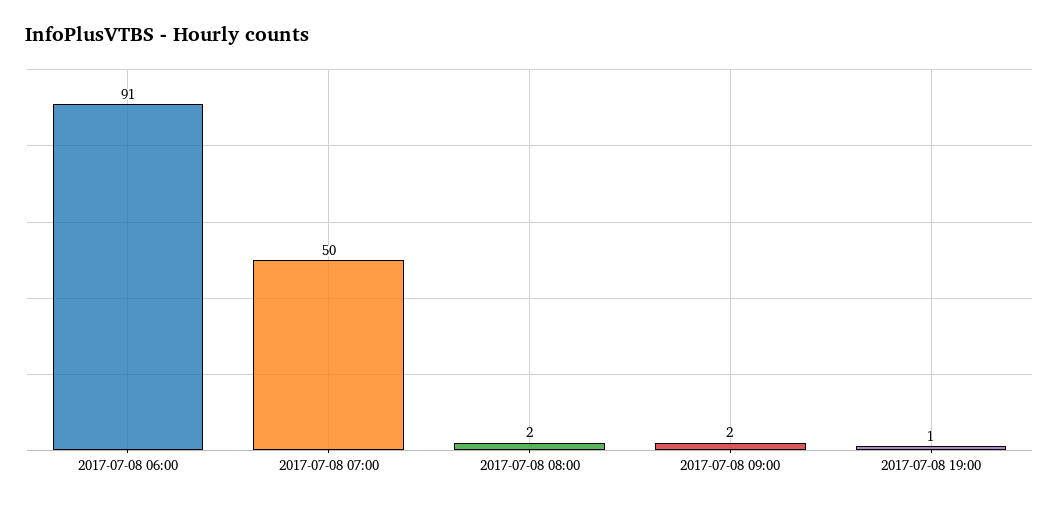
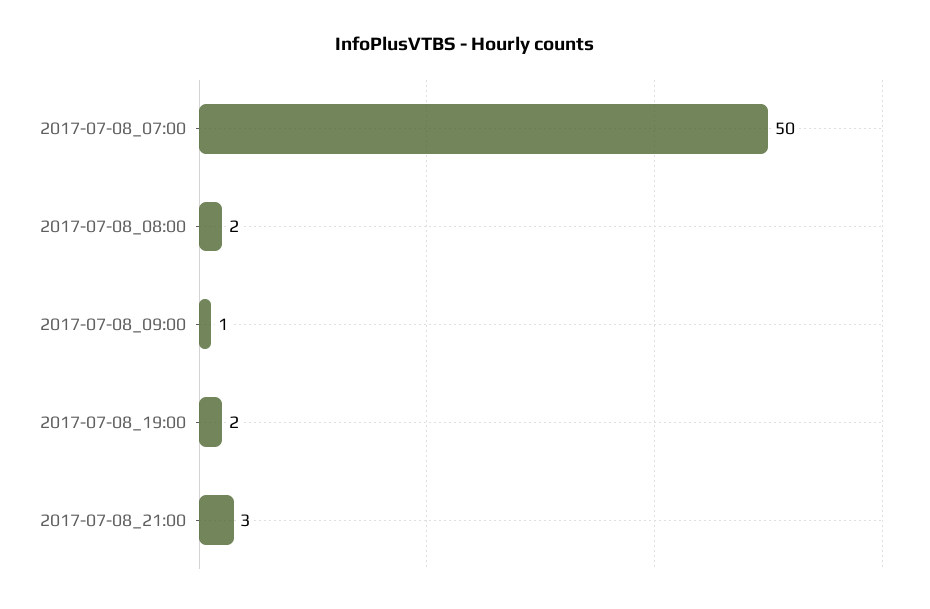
2017-07-08 06:00: 91 -> none
2017-07-08 09:00: 2 -> 1
2017-07-08 19:00: 1 -> 2
2017-07-08_21:00: none -> 3

